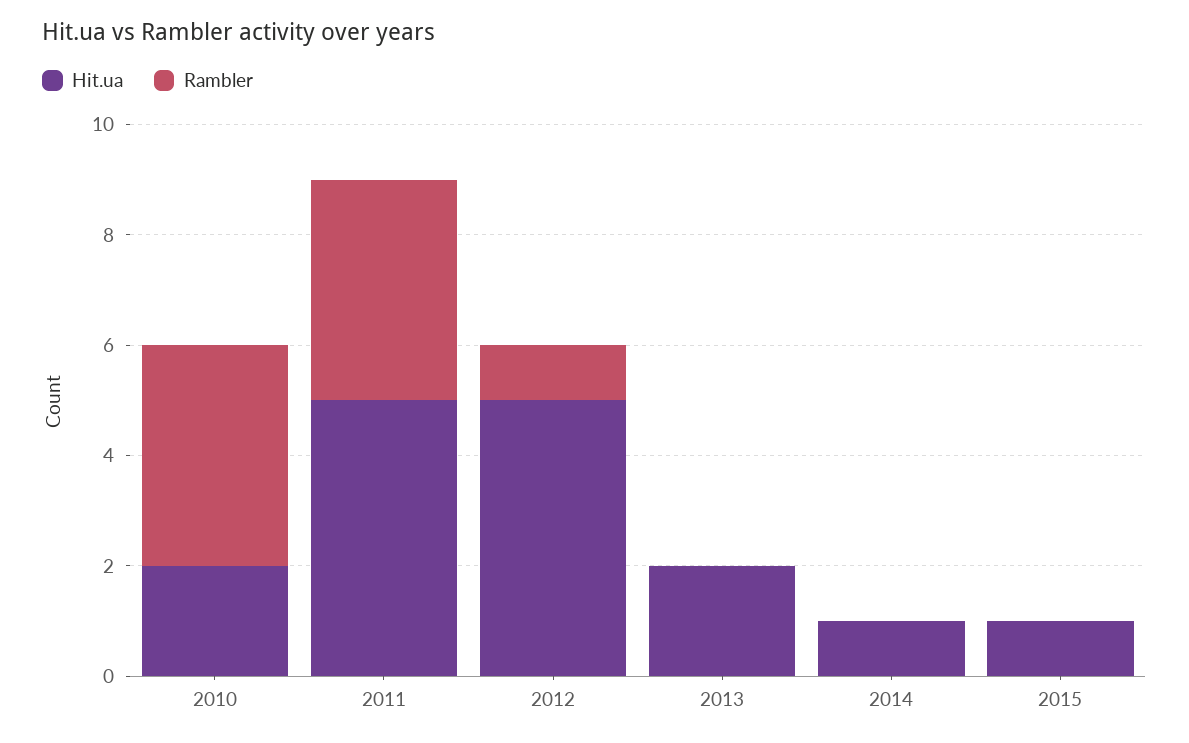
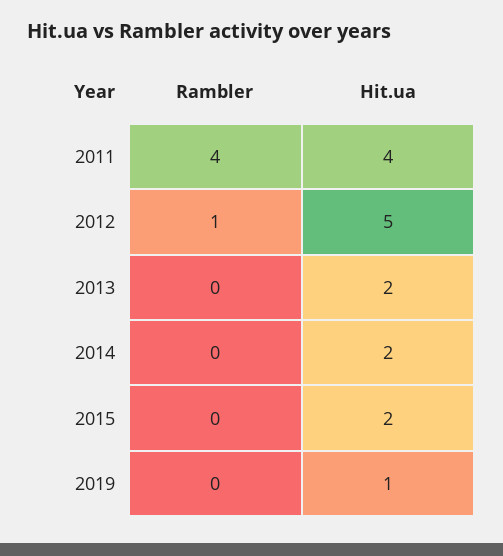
Hit.ua, 2010: 2 -> none
Rambler, 2010: 4 -> none
Hit.ua, 2011: 5 -> 4
Hit.ua, 2014: 1 -> 2
Hit.ua, 2015: 1 -> 2
Rambler, 2019: none -> 0
Hit.ua, 2019: none -> 1

